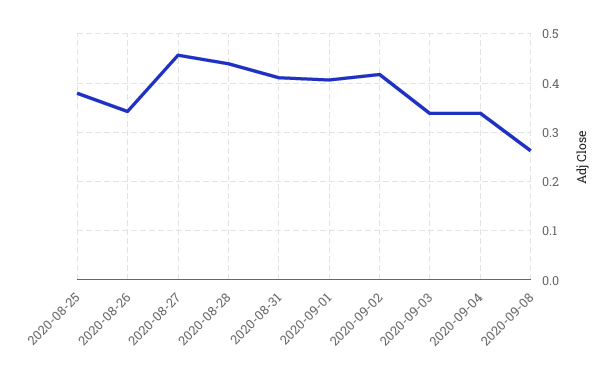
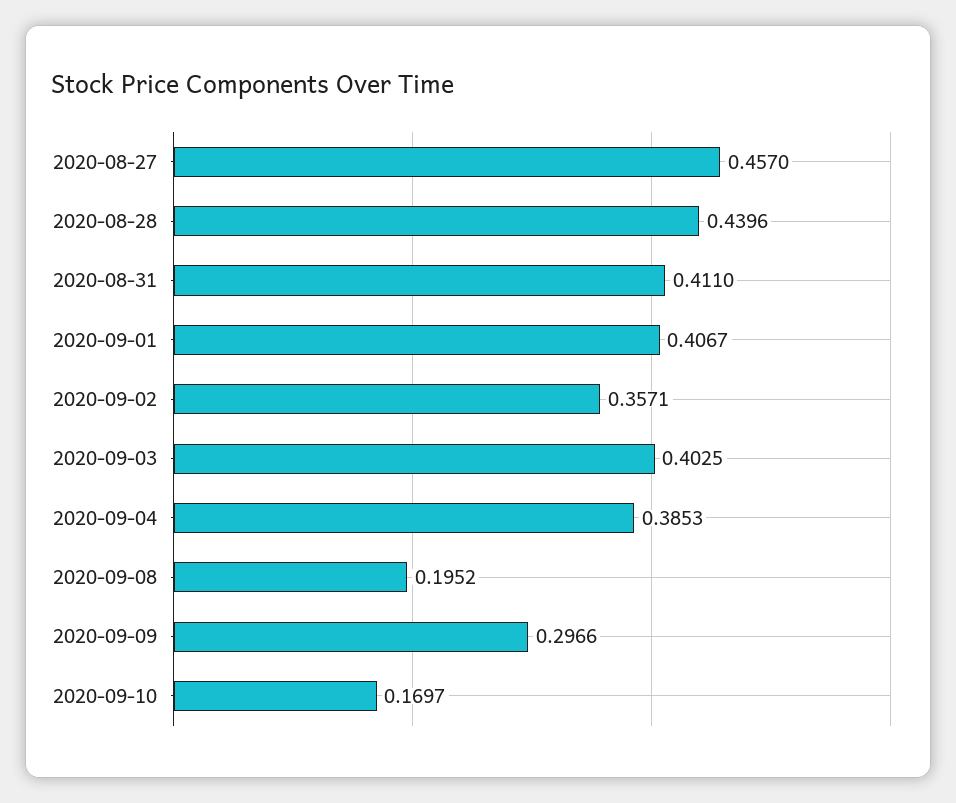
2020-08-25: 0.38 -> none
2020-08-26: 0.34 -> none
2020-09-02: 0.42 -> 0.3571
2020-09-03: 0.34 -> 0.4025
2020-09-04: 0.34 -> 0.3853
2020-09-08: 0.26 -> 0.1952
2020-09-09: none -> 0.2966
2020-09-10: none -> 0.1697

